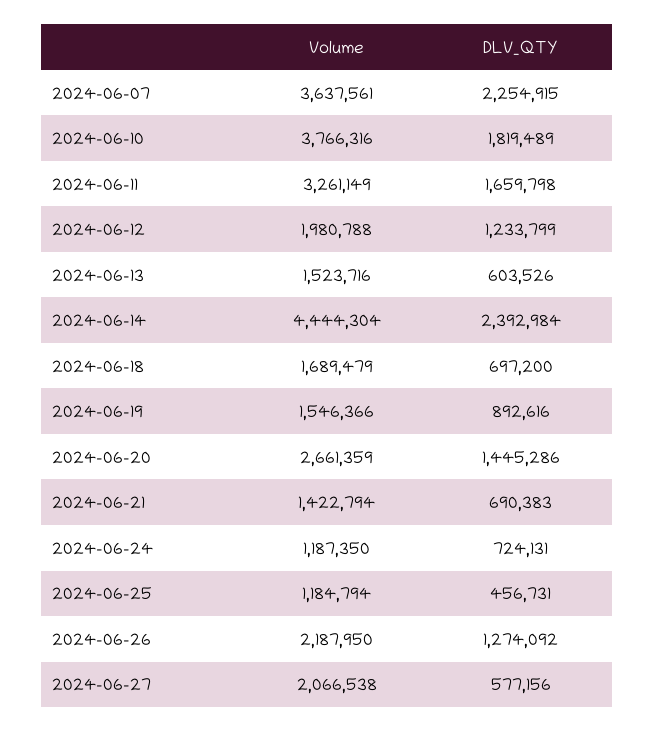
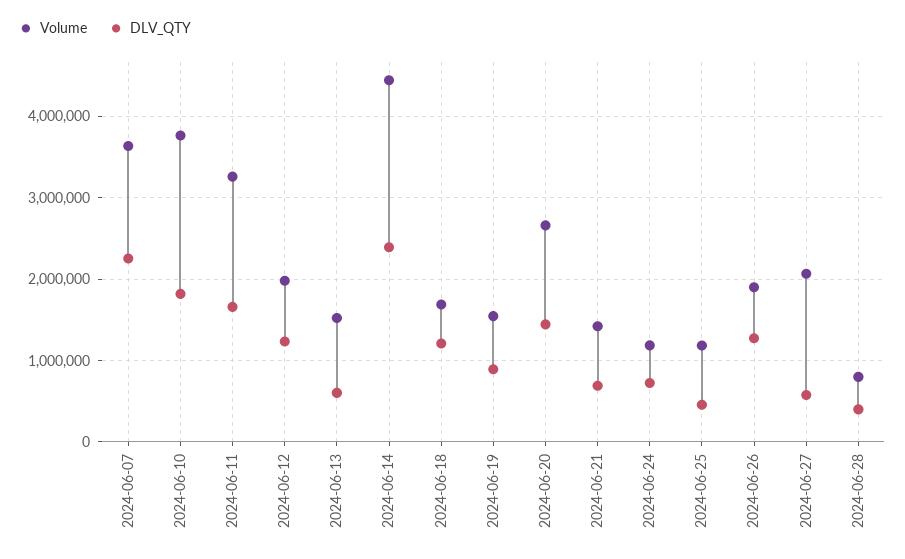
DLV_QTY, 2024-06-18: 697200 -> 1200000
Volume, 2024-06-26: 2187950 -> 1900000
Volume, 2024-06-28: none -> 800000
DLV_QTY, 2024-06-28: none -> 400000

